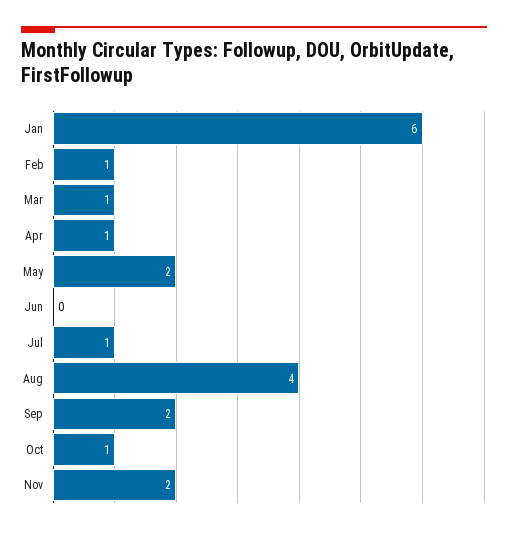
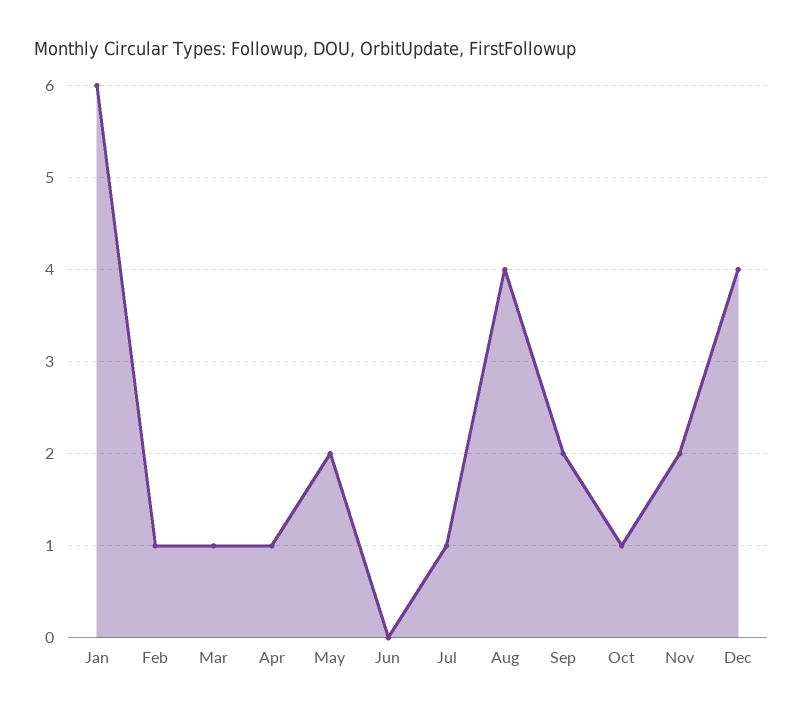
Dec: none -> 4

